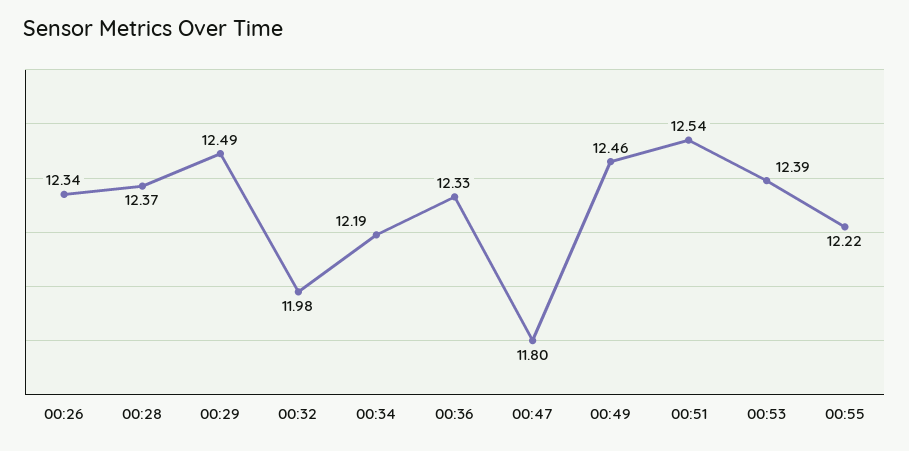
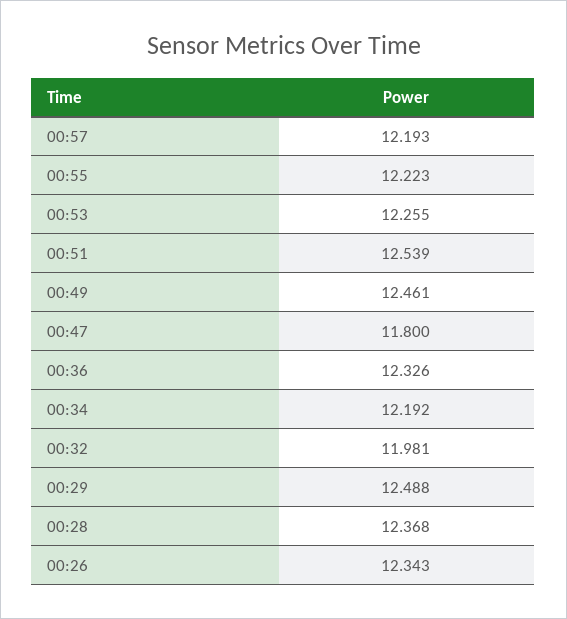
00:53: 12.39 -> 12.255
00:57: none -> 12.193

